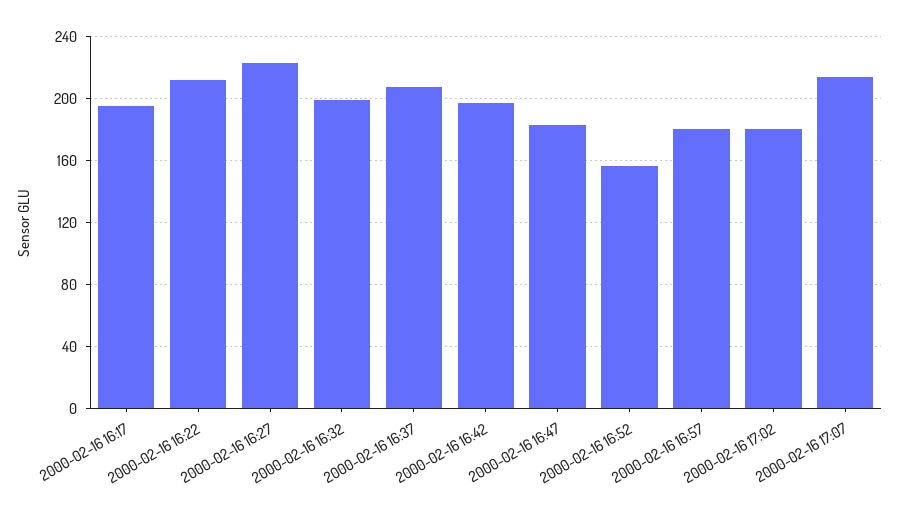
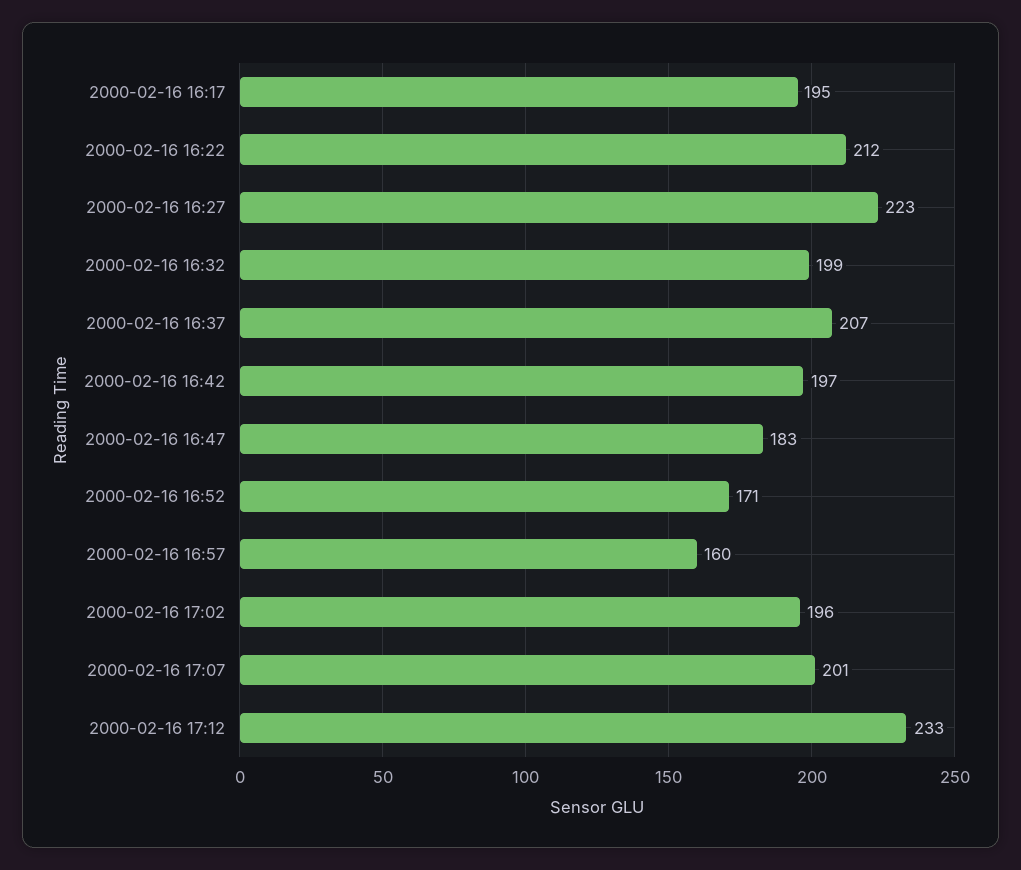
2000-02-16 16:52: 155 -> 171
2000-02-16 16:57: 180 -> 160
2000-02-16 17:02: 180 -> 196
2000-02-16 17:07: 215 -> 201
2000-02-16 17:12: none -> 233

